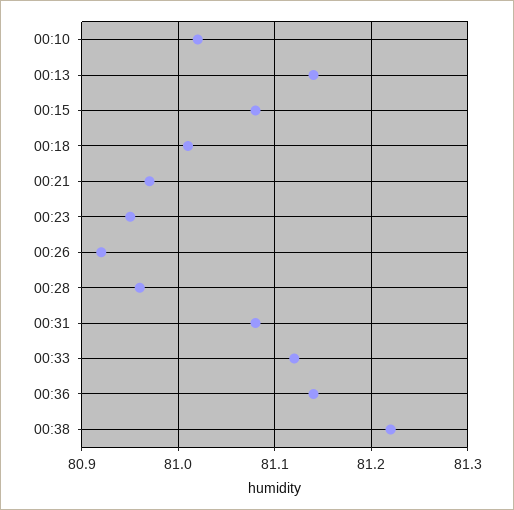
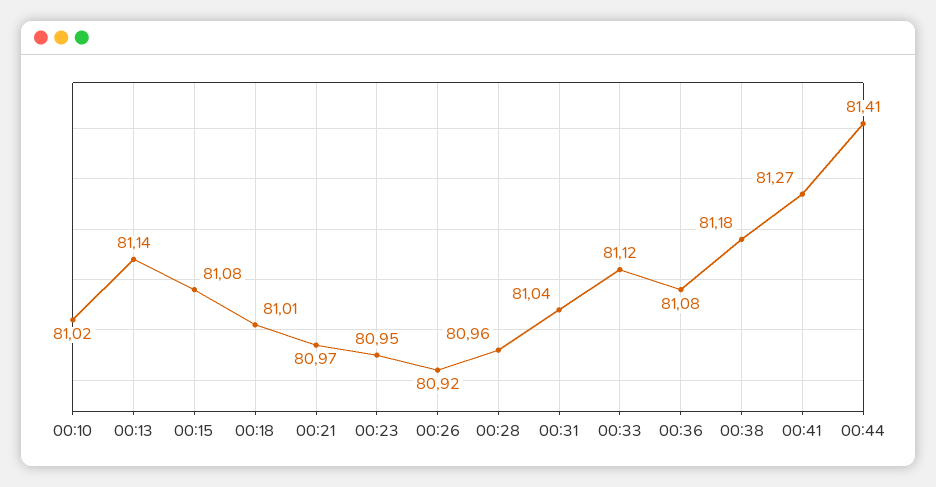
00:31: 81.08 -> 81.04
00:36: 81.14 -> 81.08
00:38: 81.22 -> 81.18
00:41: none -> 81.27
00:44: none -> 81.41

